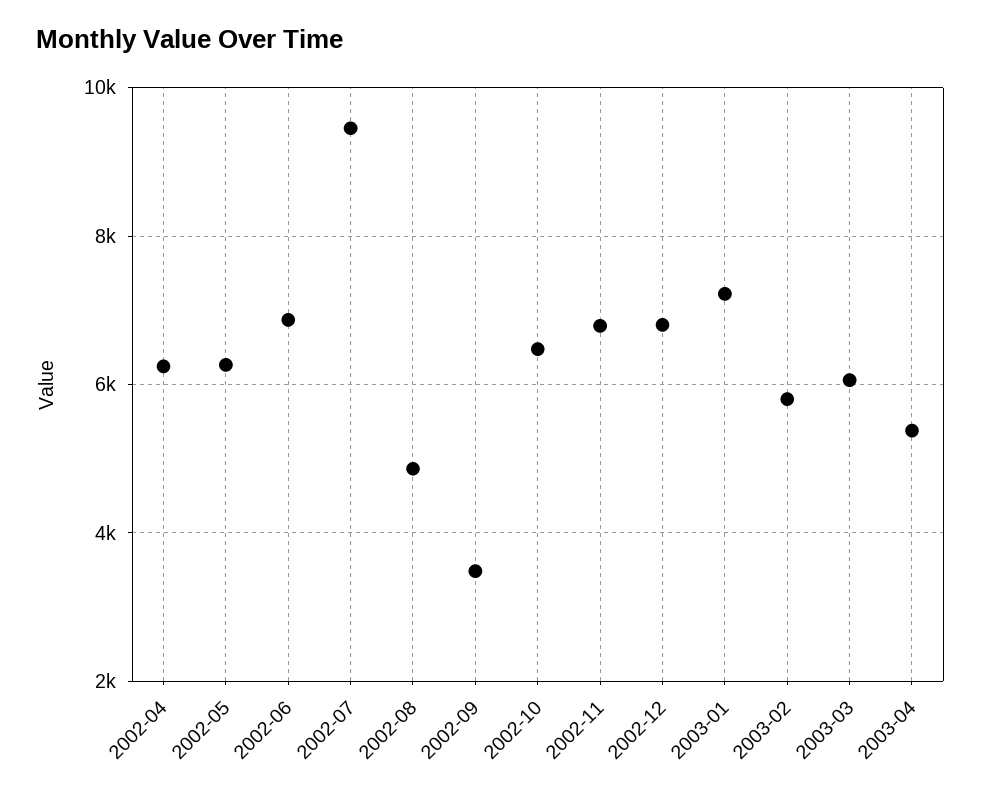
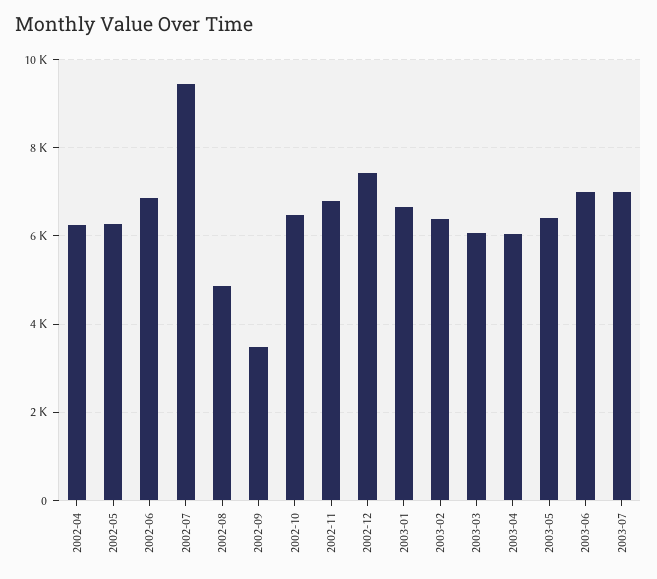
2002-12: 6800 -> 7400
2003-01: 7200 -> 6600
2003-02: 5800 -> 6400
2003-04: 5400 -> 6000
2003-05: none -> 6400
2003-06: none -> 7000
2003-07: none -> 7000

